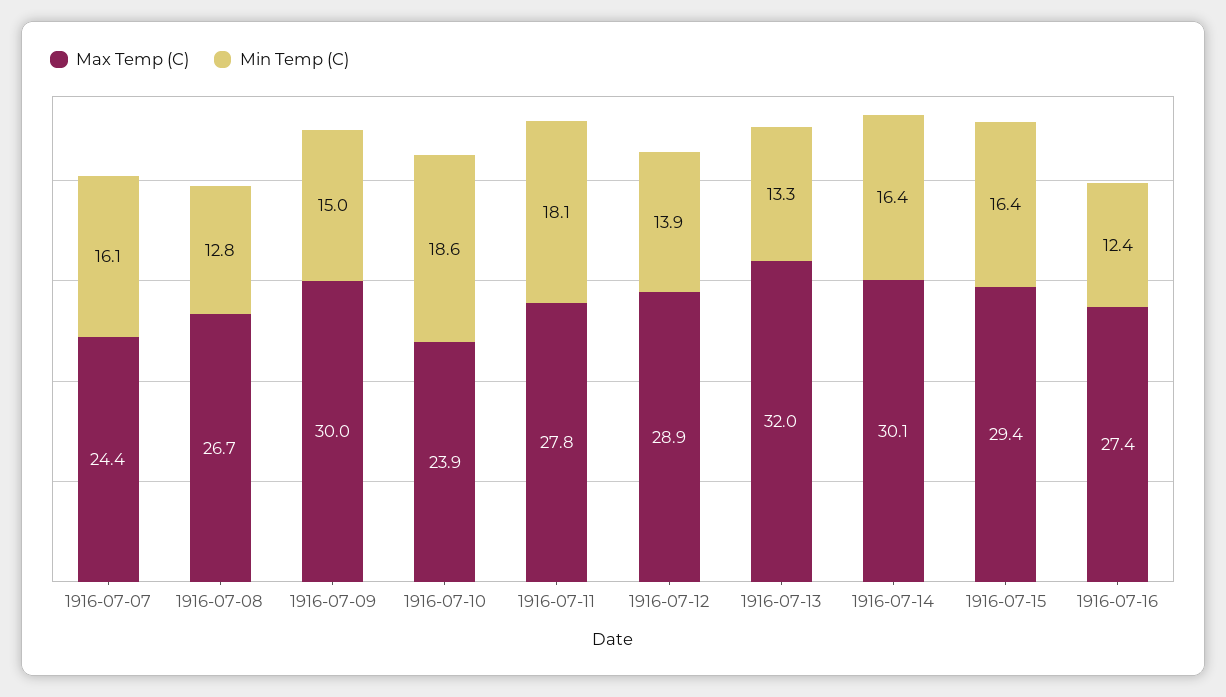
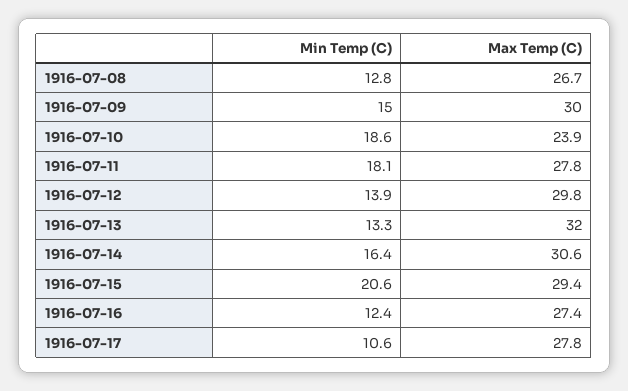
Max Temp (C), 1916-07-07: 24.4 -> none
Min Temp (C), 1916-07-07: 16.1 -> none
Max Temp (C), 1916-07-12: 28.9 -> 29.8
Max Temp (C), 1916-07-14: 30.1 -> 30.6
Min Temp (C), 1916-07-15: 16.4 -> 20.6
Min Temp (C), 1916-07-17: none -> 10.6
Max Temp (C), 1916-07-17: none -> 27.8

